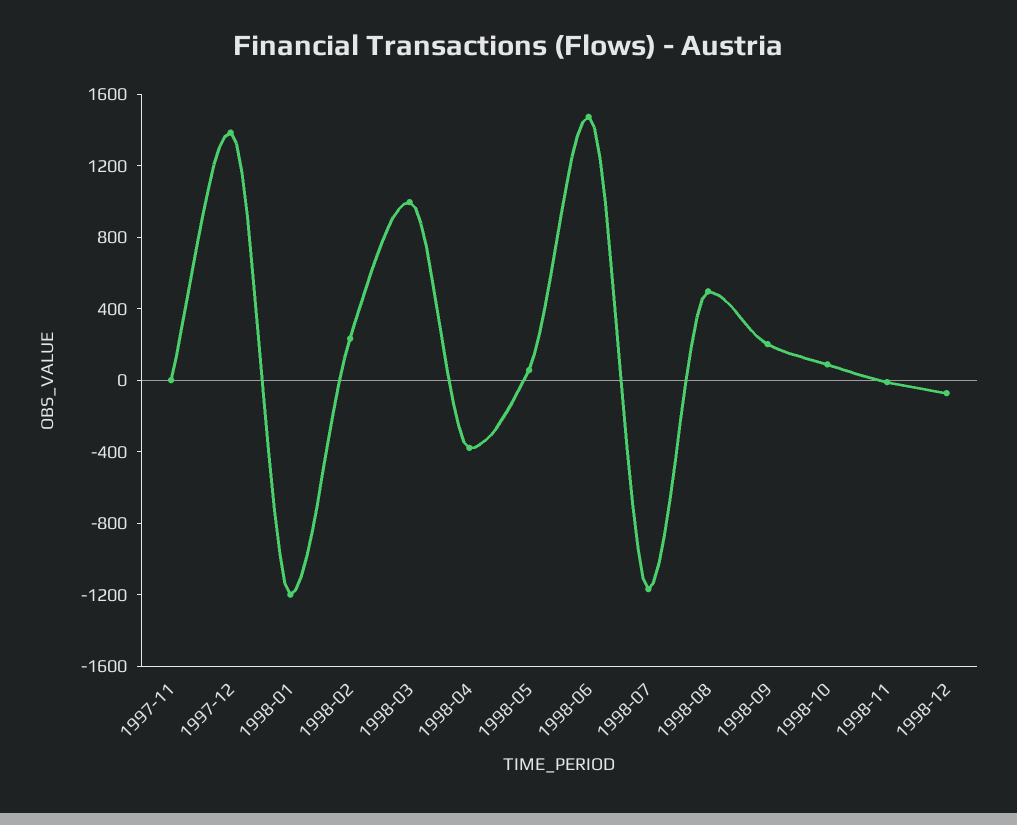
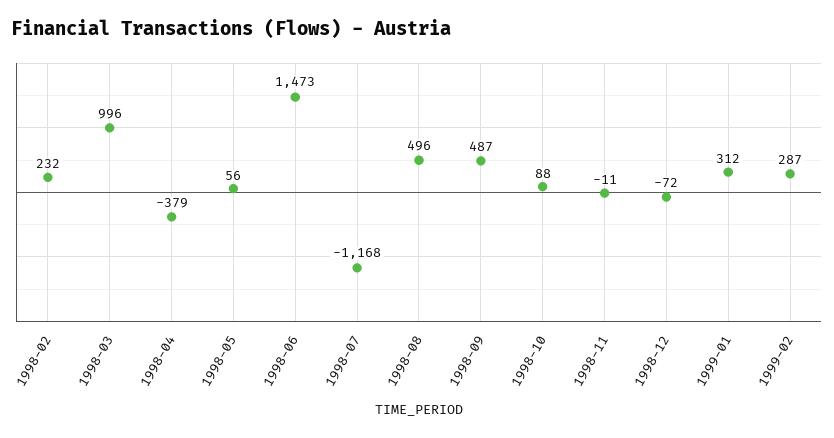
1997-11: 0 -> none
1997-12: 1400 -> none
1998-01: -1200 -> none
1998-09: 200 -> 487
1999-01: none -> 312
1999-02: none -> 287

